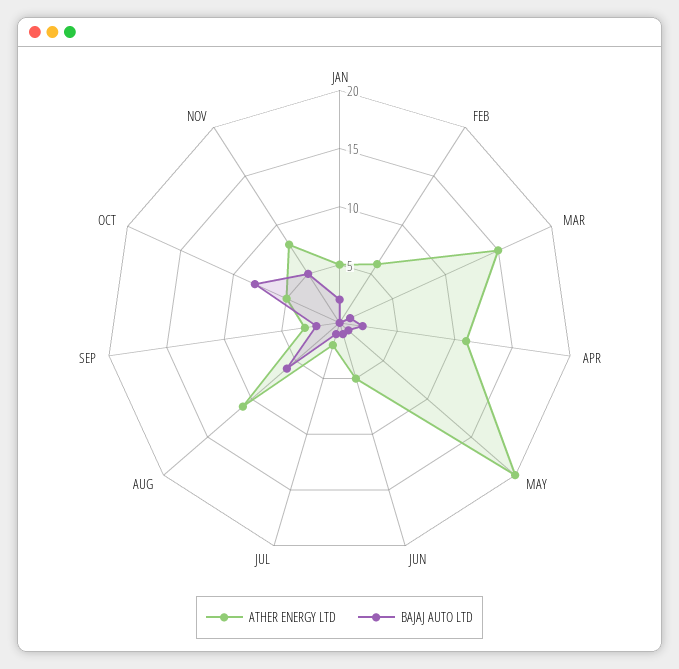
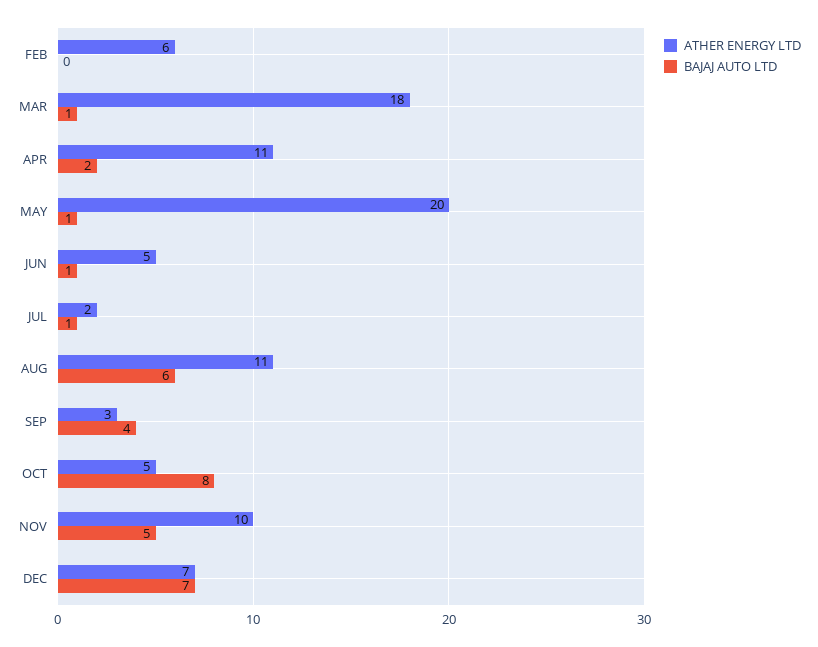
ATHER ENERGY LTD, JAN: 5 -> none
BAJAJ AUTO LTD, JAN: 2 -> none
ATHER ENERGY LTD, MAR: 15 -> 18
BAJAJ AUTO LTD, SEP: 2 -> 4
ATHER ENERGY LTD, NOV: 8 -> 10
ATHER ENERGY LTD, DEC: none -> 7
BAJAJ AUTO LTD, DEC: none -> 7

